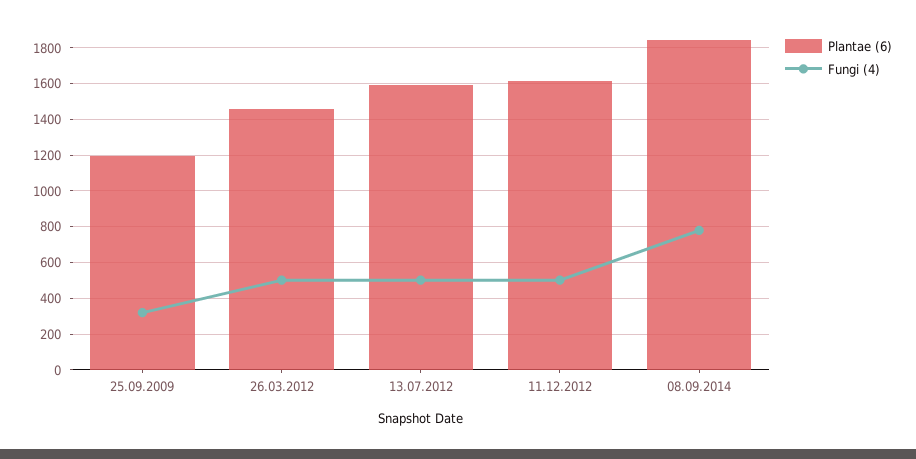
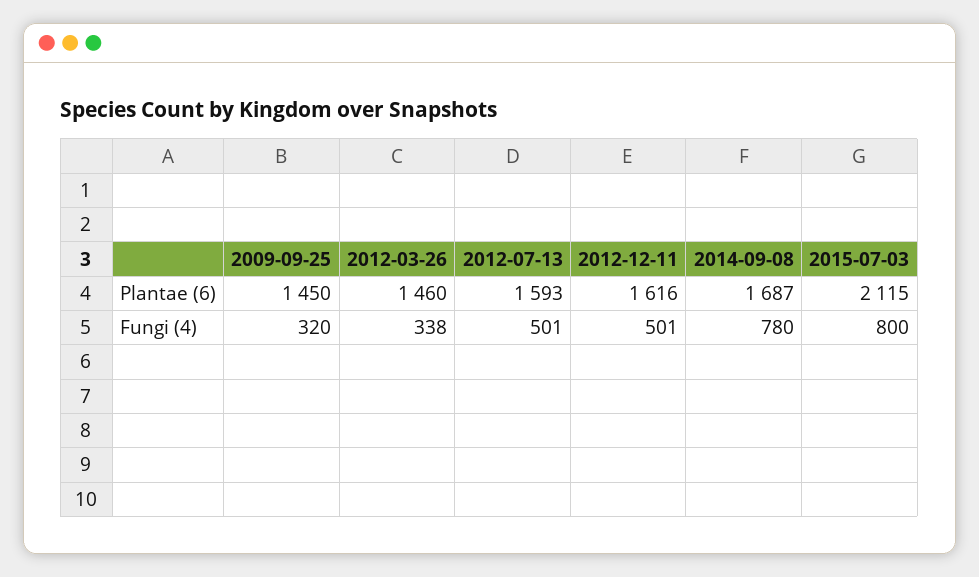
Plantae (6), 25.09.2009: 1200 -> 1450
Fungi (4), 26.03.2012: 500 -> 338
Plantae (6), 08.09.2014: 1850 -> 1687
Plantae (6), 2015-07-03: none -> 2115
Fungi (4), 2015-07-03: none -> 800

